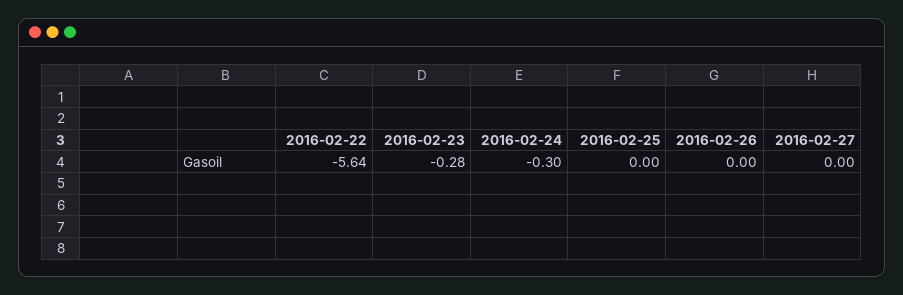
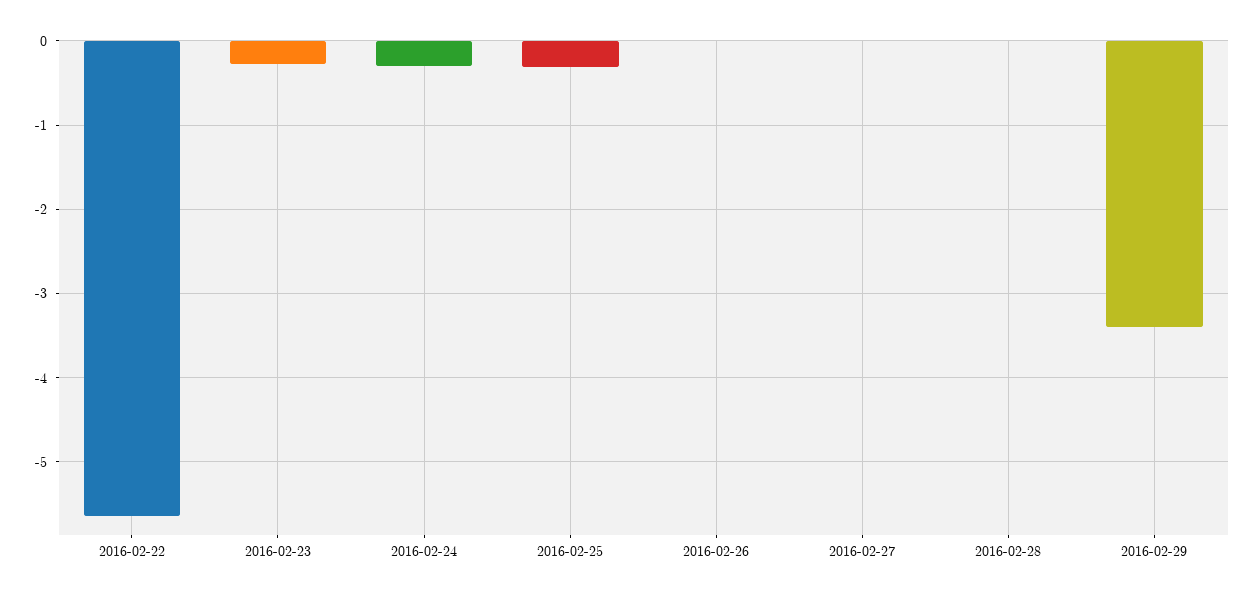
2016-02-25: 0 -> -0.3
2016-02-28: none -> 0
2016-02-29: none -> -3.4

